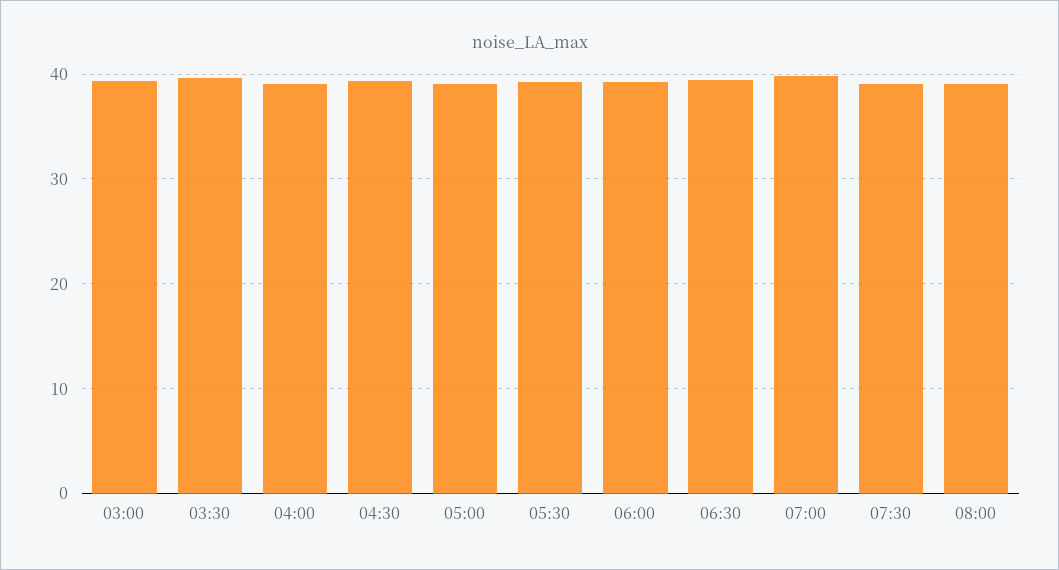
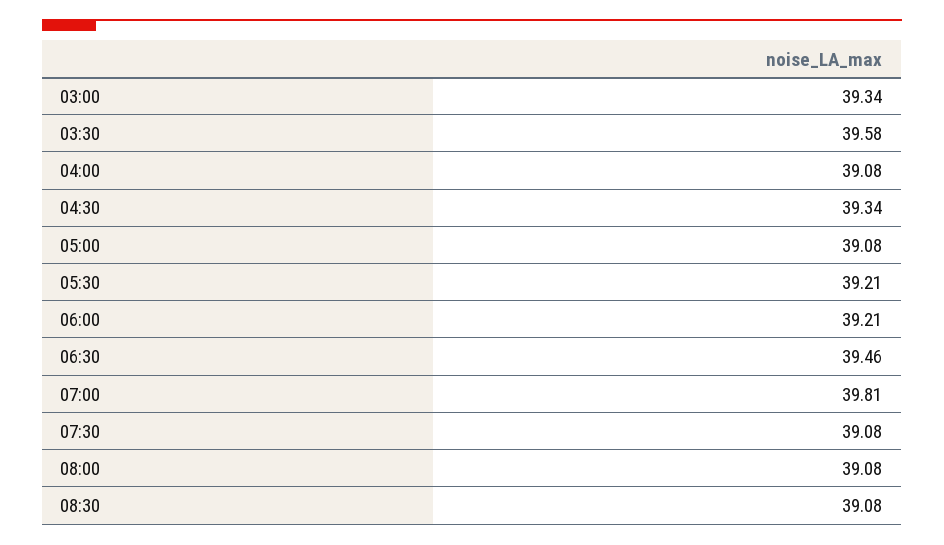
08:30: none -> 39.08

